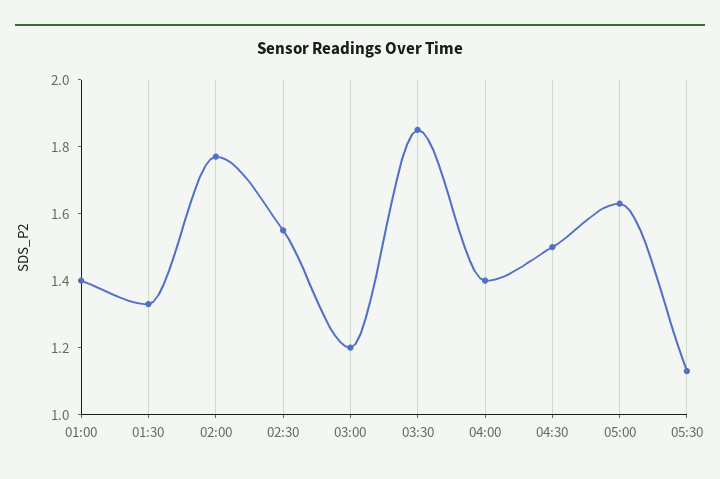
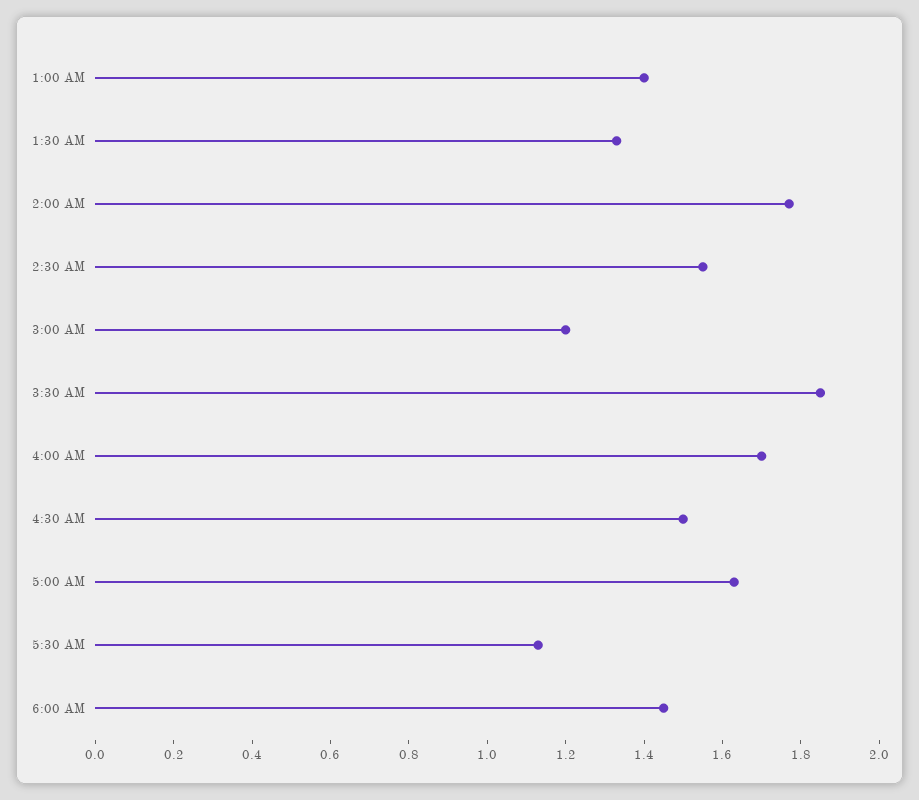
04:00: 1.4 -> 1.7
6:00 AM: none -> 1.45

